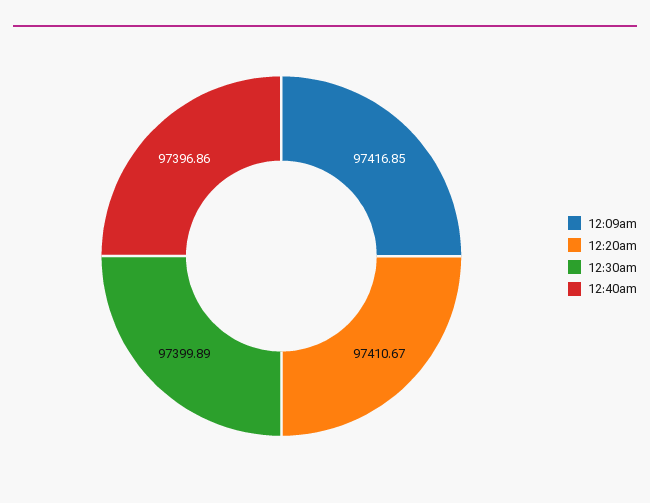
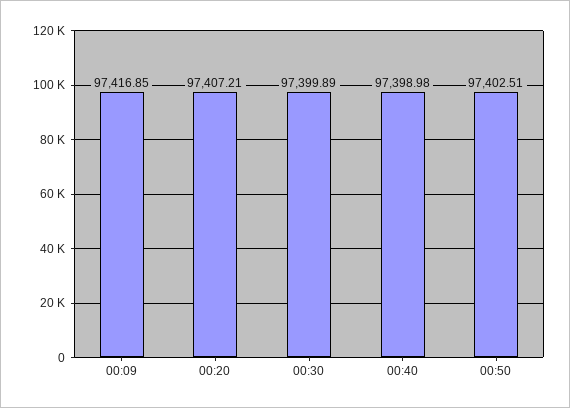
12:20am: 97410.67 -> 97407.21
12:40am: 97396.86 -> 97398.98
00:50: none -> 97402.51

